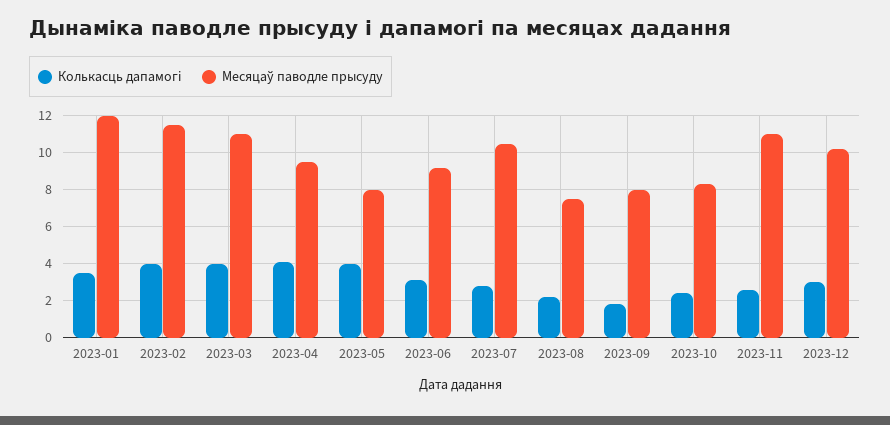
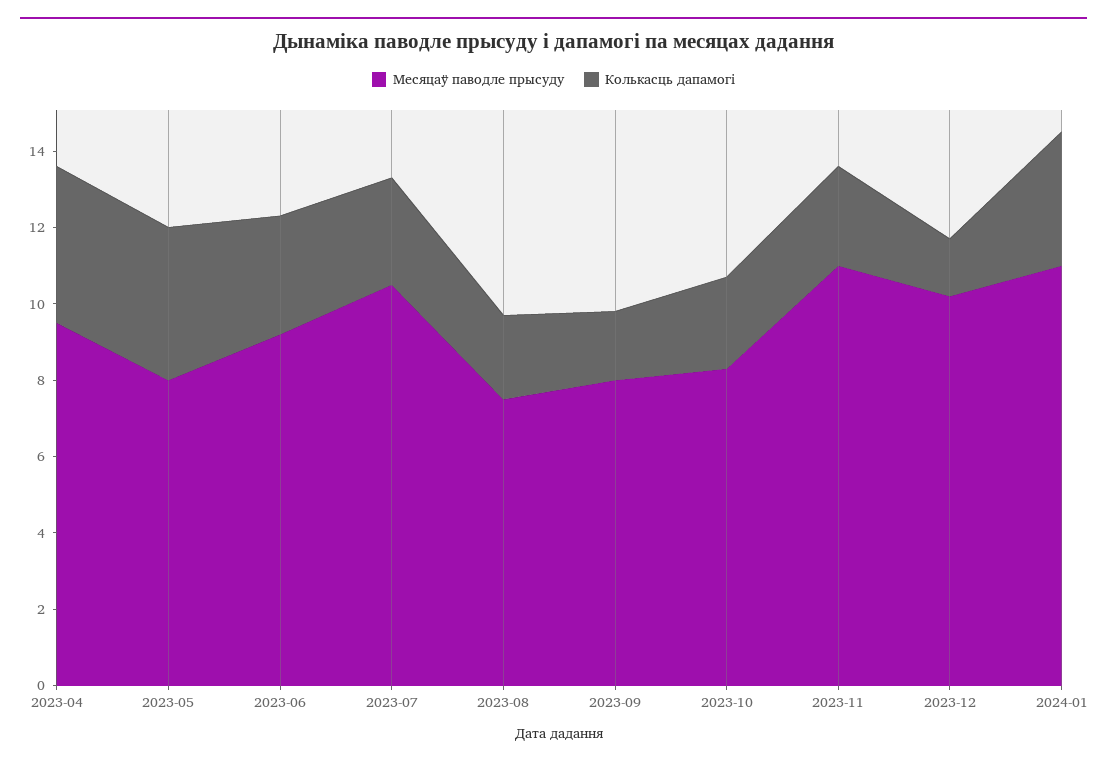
Колькасць дапамогі, 2023-01: 3.5 -> none
Месяцаў паводле прысуду, 2023-01: 12 -> none
Колькасць дапамогі, 2023-02: 4 -> none
Месяцаў паводле прысуду, 2023-02: 11.5 -> none
Колькасць дапамогі, 2023-03: 4 -> none
Месяцаў паводле прысуду, 2023-03: 11 -> none
Колькасць дапамогі, 2023-12: 3 -> 1.5
Месяцаў паводле прысуду, 2024-01: none -> 11
Колькасць дапамогі, 2024-01: none -> 3.5

